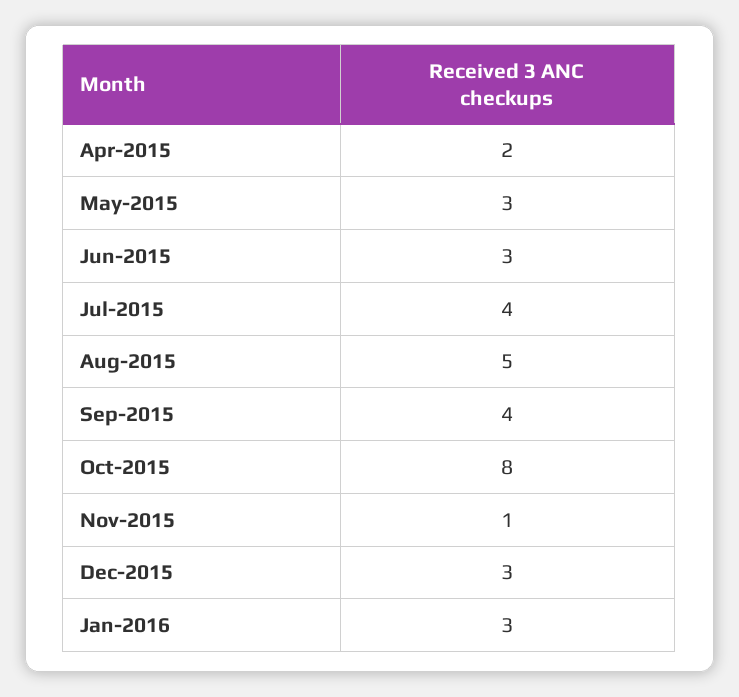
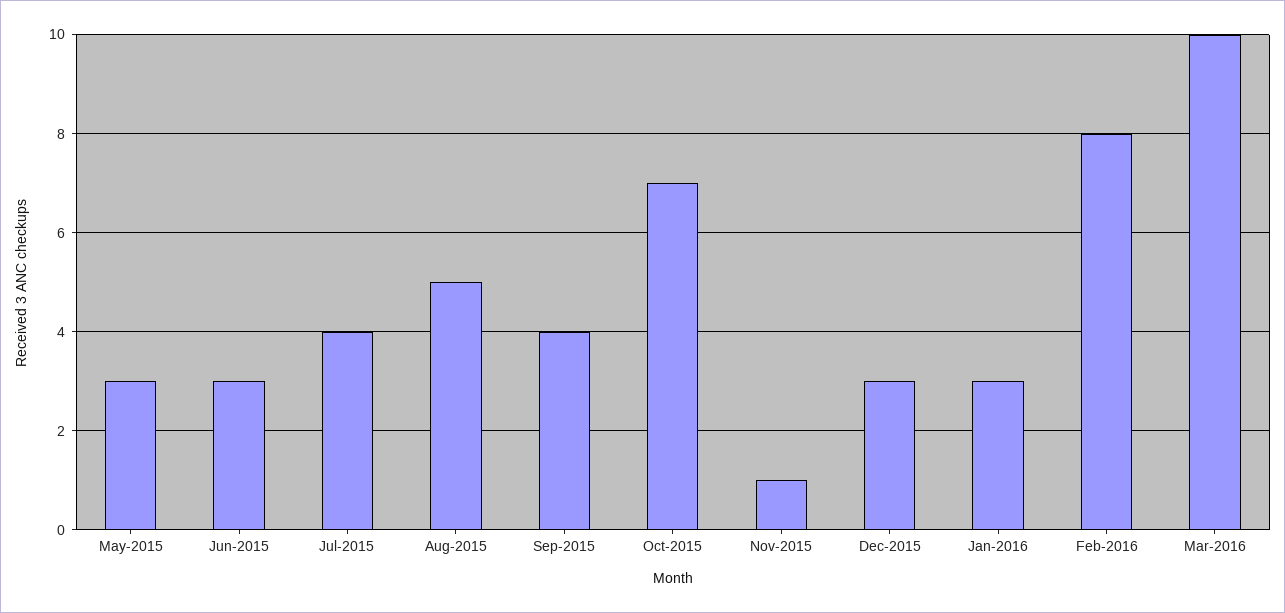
Apr-2015: 2 -> none
Oct-2015: 8 -> 7
Feb-2016: none -> 8
Mar-2016: none -> 10

